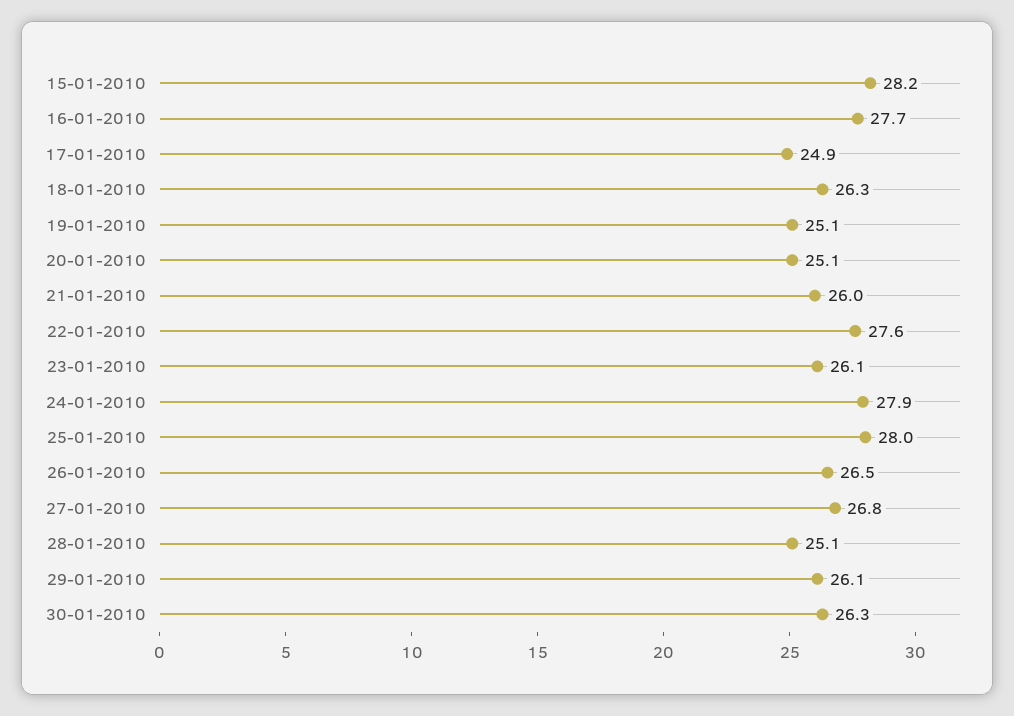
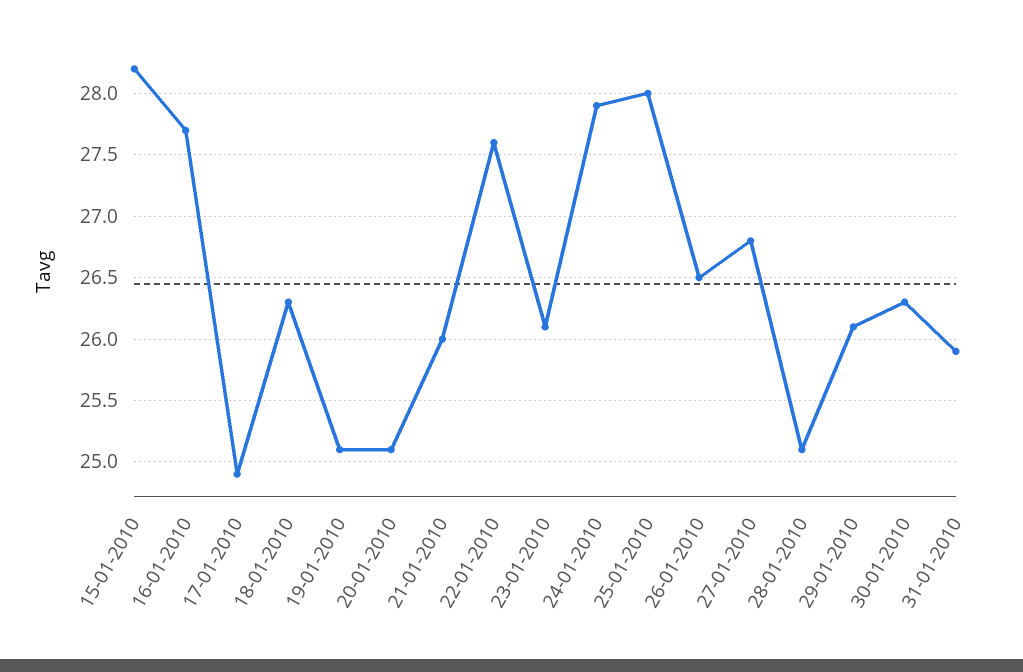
31-01-2010: none -> 25.9

